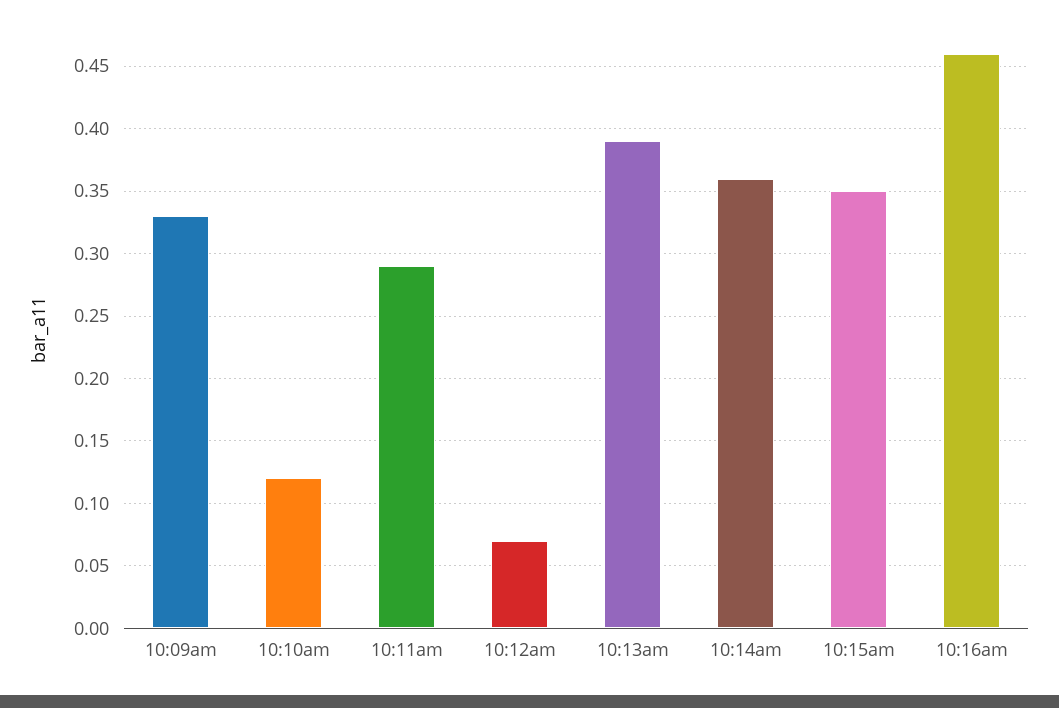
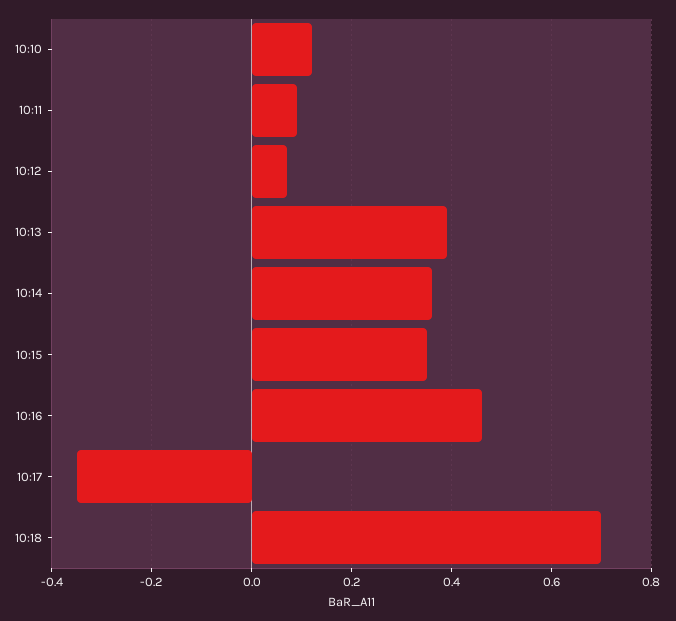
10:09am: 0.33 -> none
10:11am: 0.29 -> 0.1
10:17: none -> -0.35
10:18: none -> 0.7

